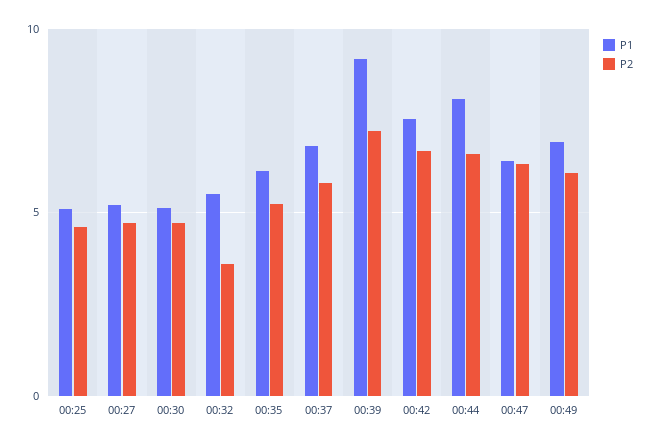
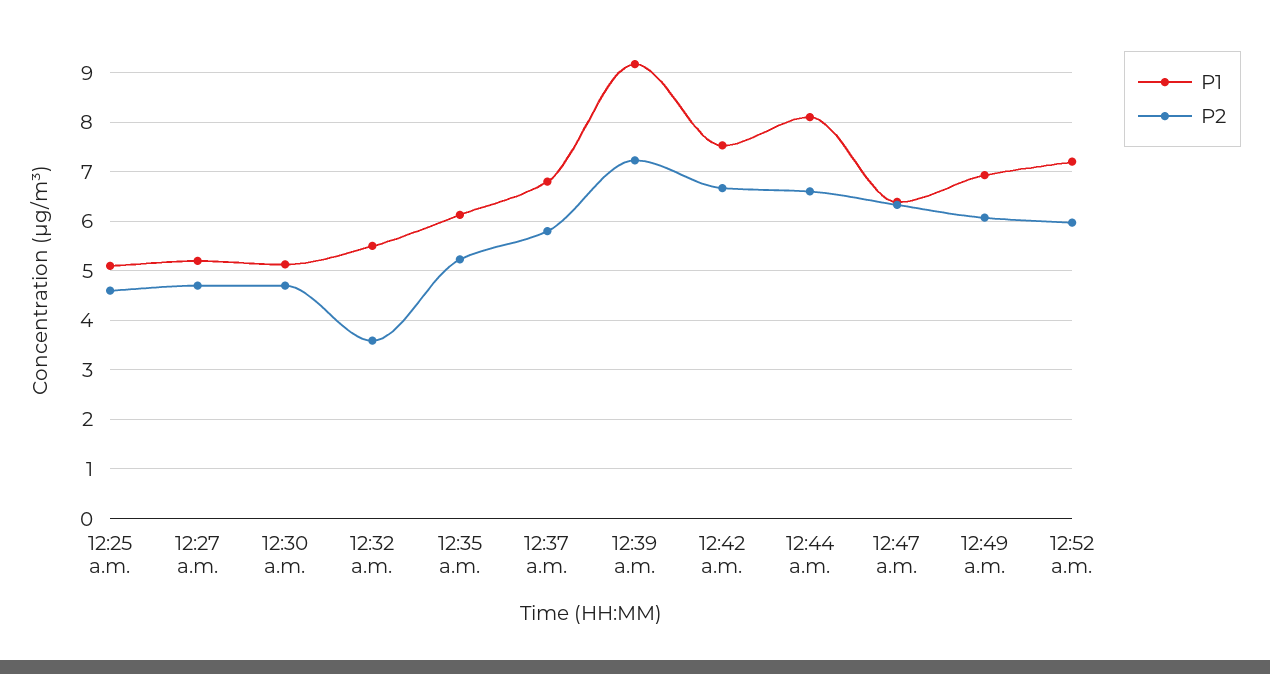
P1, 12:52 a.m.: none -> 7.2
P2, 12:52 a.m.: none -> 6

